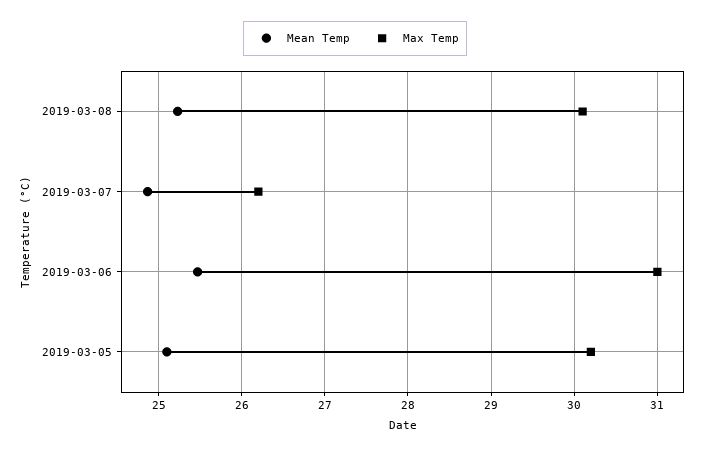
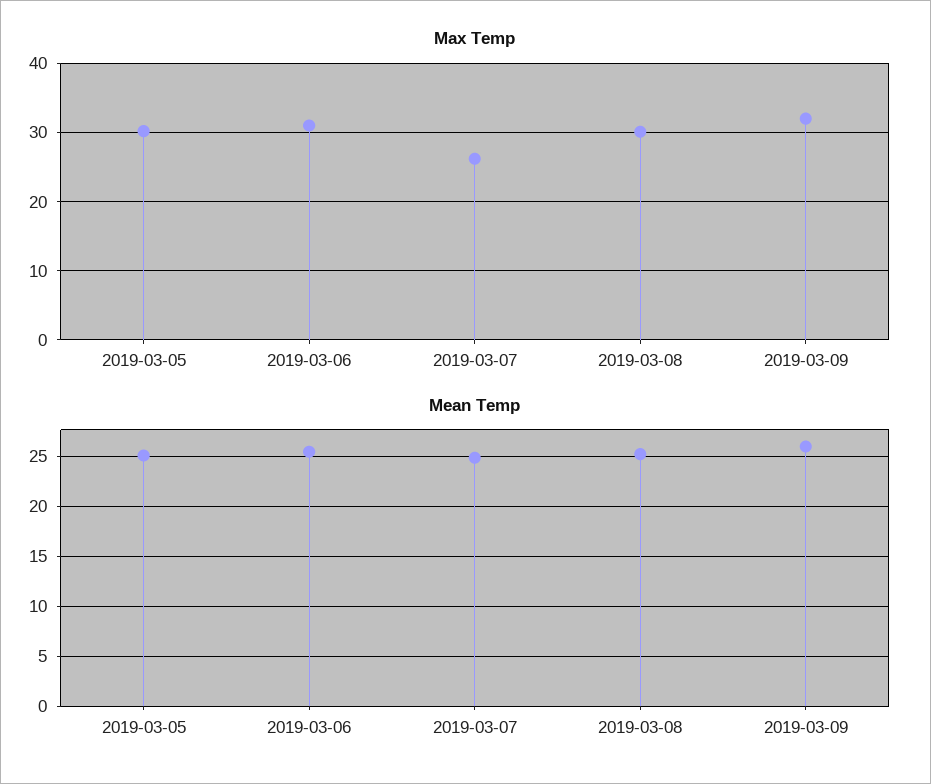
Max Temp, 2019-03-09: none -> 32
Mean Temp, 2019-03-09: none -> 26

